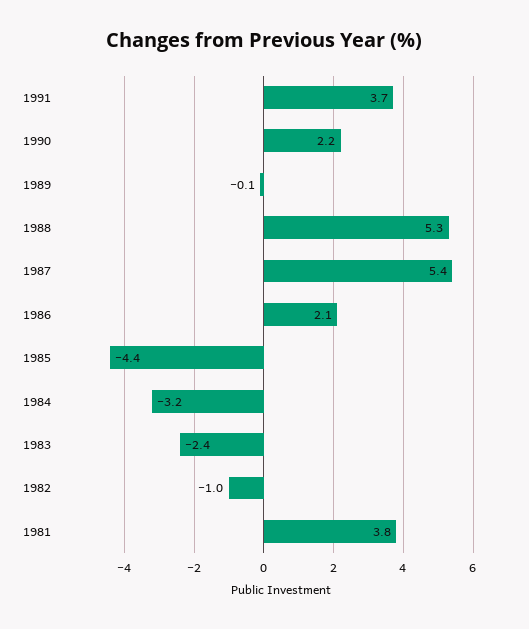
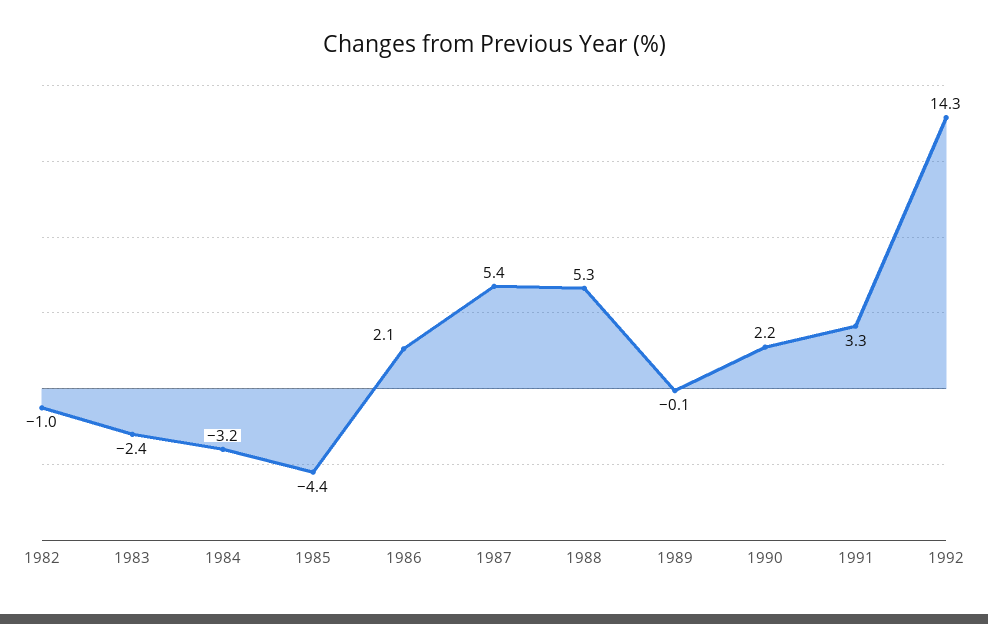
1991: 3.7 -> 3.3
1981: 3.8 -> none
1992: none -> 14.3

